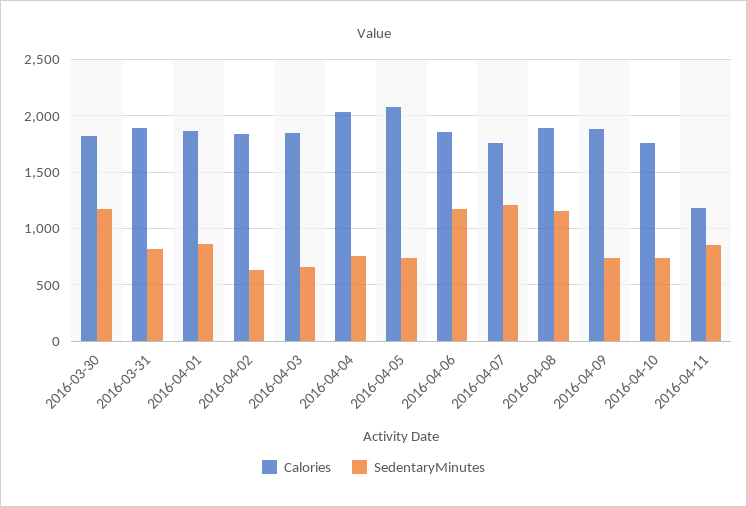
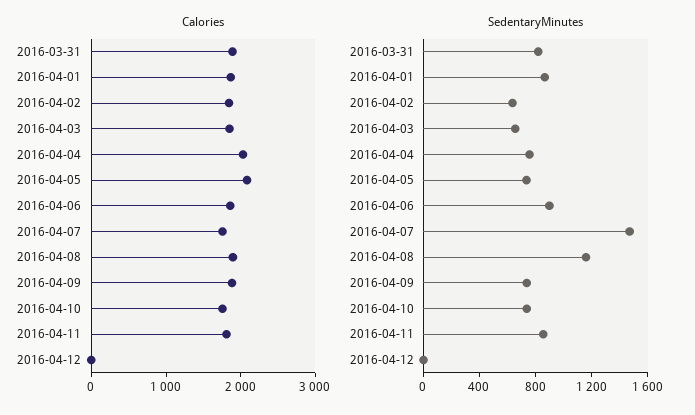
Calories, 2016-03-30: 1800 -> none
SedentaryMinutes, 2016-03-30: 1200 -> none
SedentaryMinutes, 2016-04-06: 1200 -> 900
SedentaryMinutes, 2016-04-07: 1200 -> 1500
Calories, 2016-04-11: 1200 -> 1800
Calories, 2016-04-12: none -> 0
SedentaryMinutes, 2016-04-12: none -> 0

